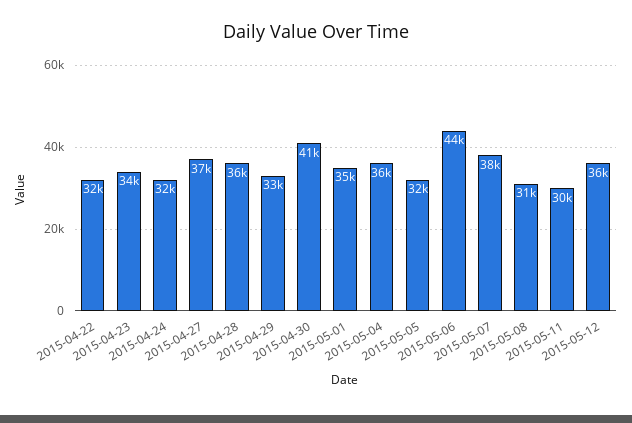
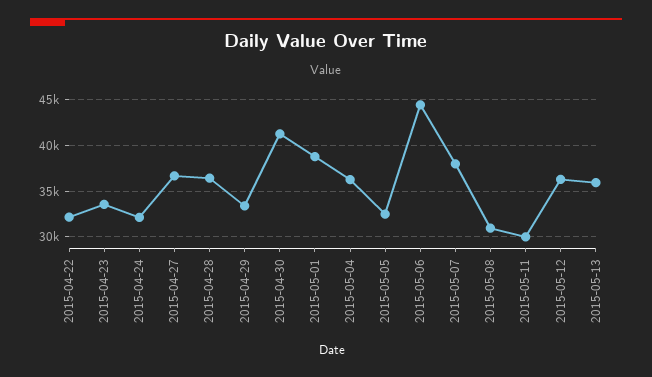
2015-05-01: 35000 -> 39000
2015-05-13: none -> 36000

